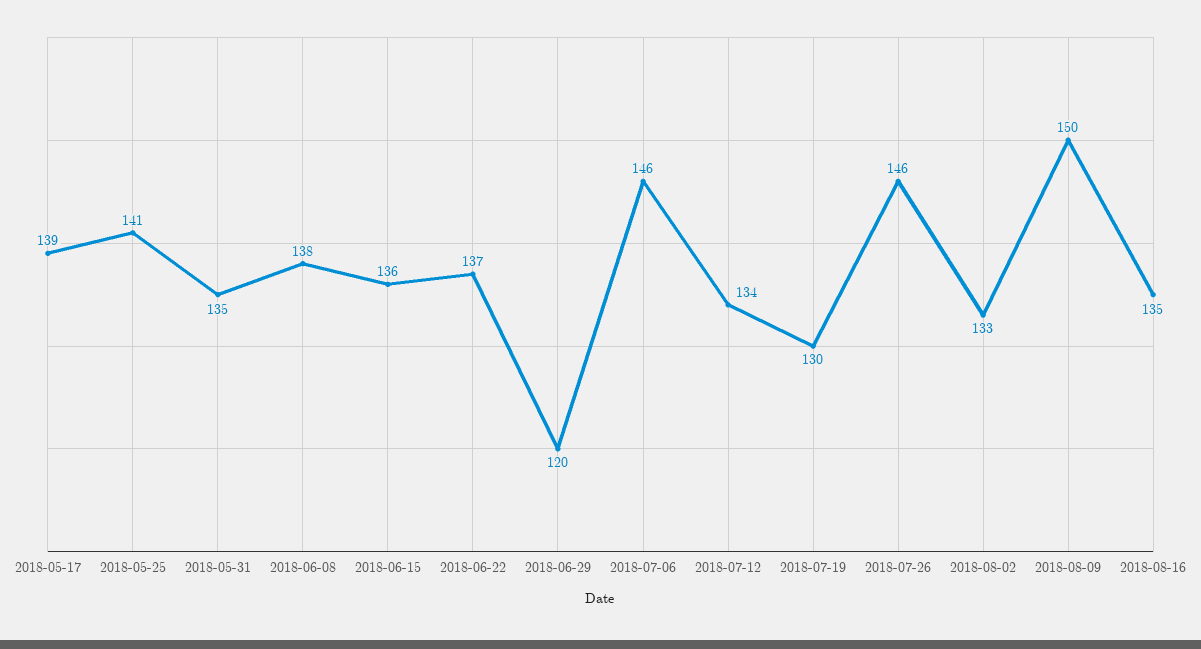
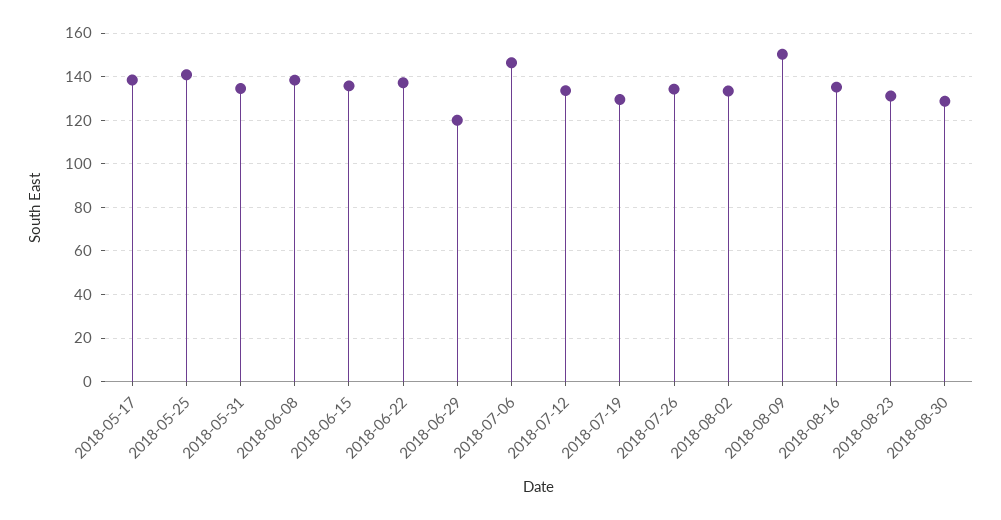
2018-07-26: 146 -> 135
2018-08-23: none -> 130
2018-08-30: none -> 130

